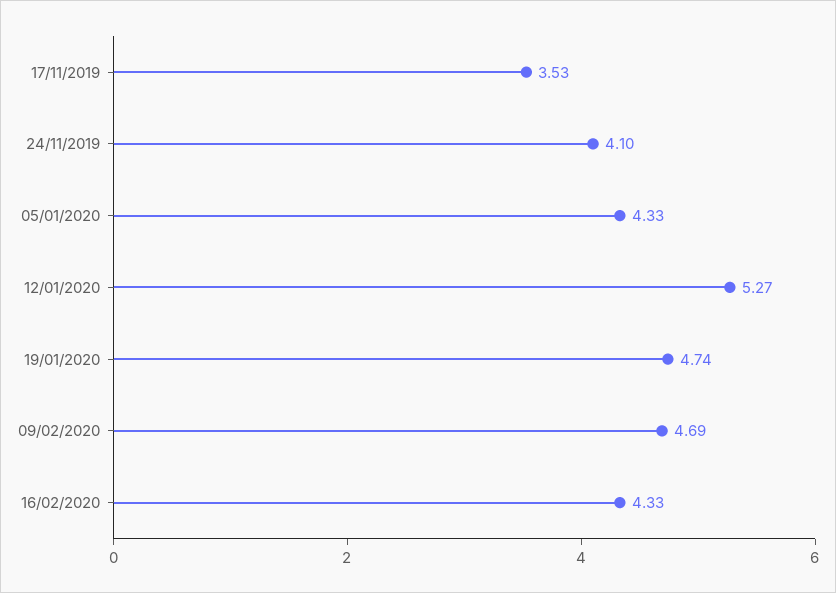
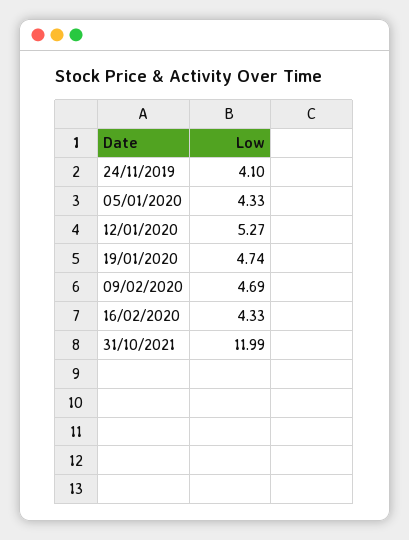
17/11/2019: 3.53 -> none
31/10/2021: none -> 11.99

